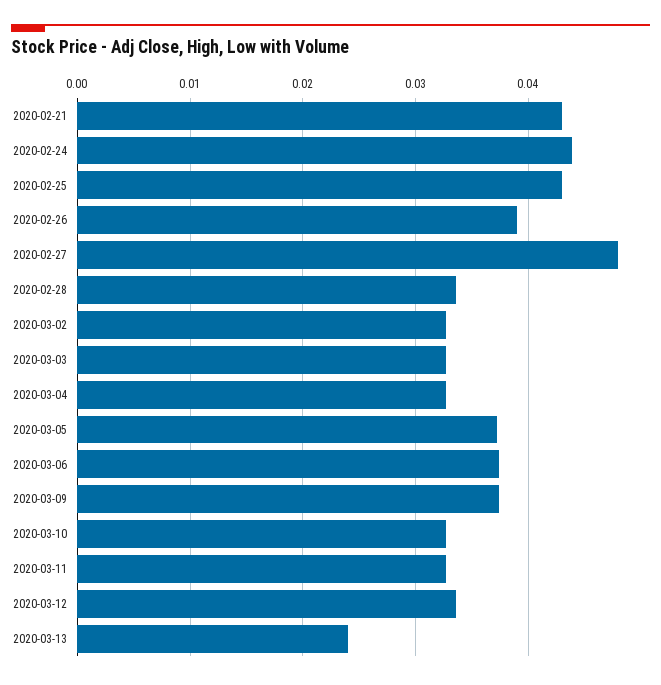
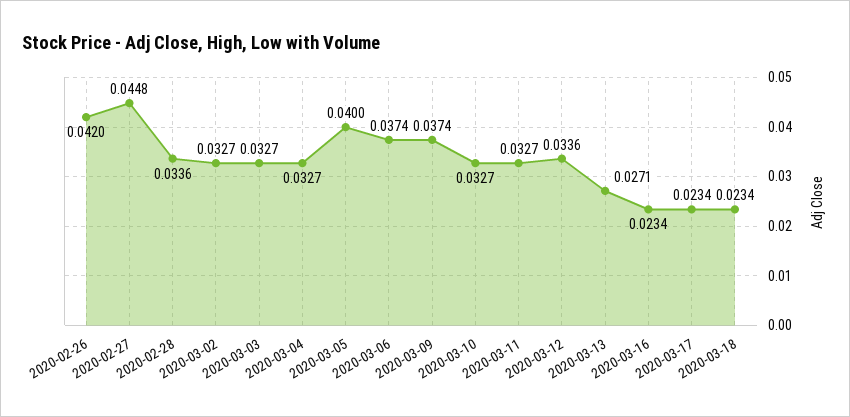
2020-02-21: 0.043 -> none
2020-02-24: 0.044 -> none
2020-02-25: 0.043 -> none
2020-02-26: 0.039 -> 0.042
2020-02-27: 0.048 -> 0.0448
2020-03-05: 0.037 -> 0.04
2020-03-13: 0.024 -> 0.0271
2020-03-16: none -> 0.0234
2020-03-17: none -> 0.0234
2020-03-18: none -> 0.0234

